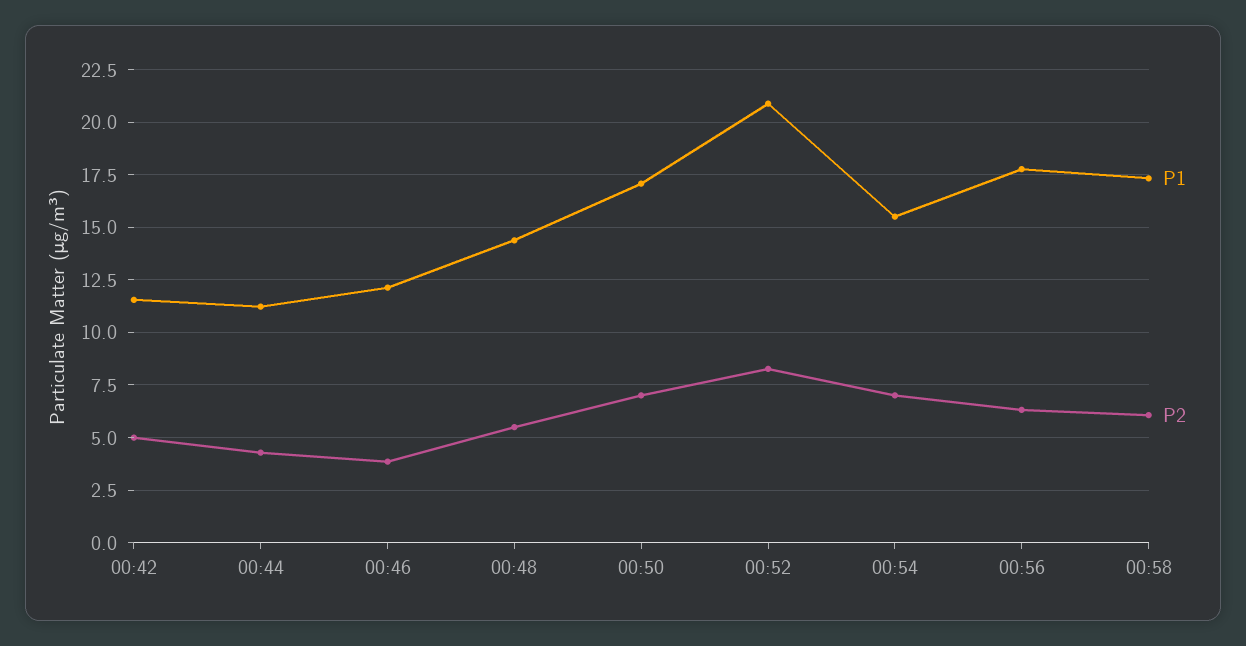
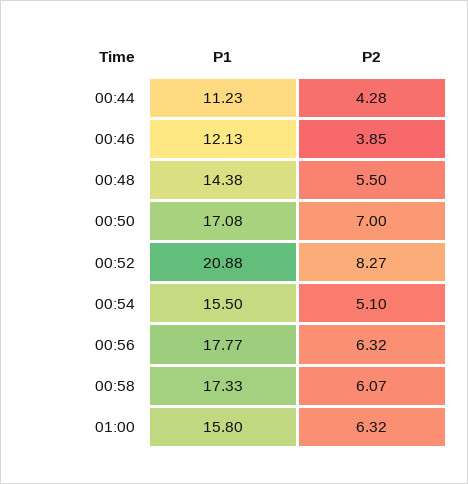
P1, 00:42: 11.5 -> none
P2, 00:42: 5 -> none
P2, 00:54: 7 -> 5.1
P1, 01:00: none -> 15.8
P2, 01:00: none -> 6.32

